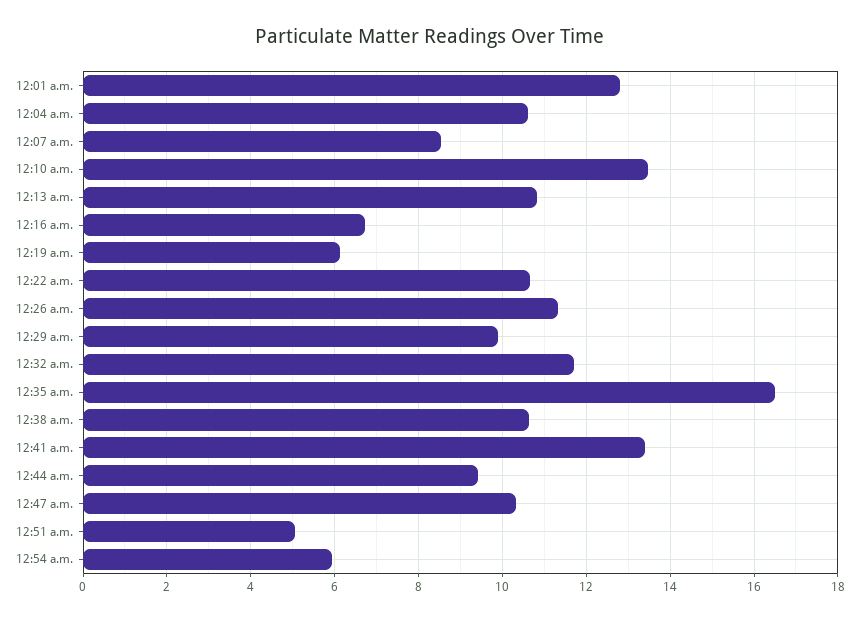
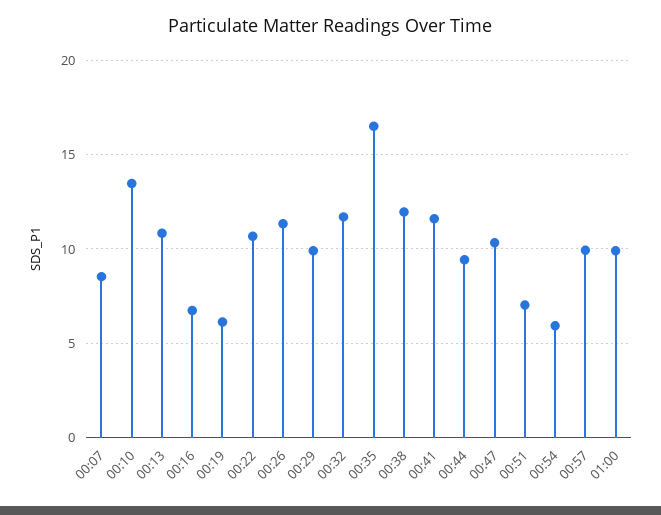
12:01 a.m.: 12.8 -> none
12:04 a.m.: 10.6 -> none
12:38 a.m.: 10.6 -> 12
12:41 a.m.: 13.4 -> 11.5
12:51 a.m.: 5 -> 7
00:57: none -> 10
01:00: none -> 10

